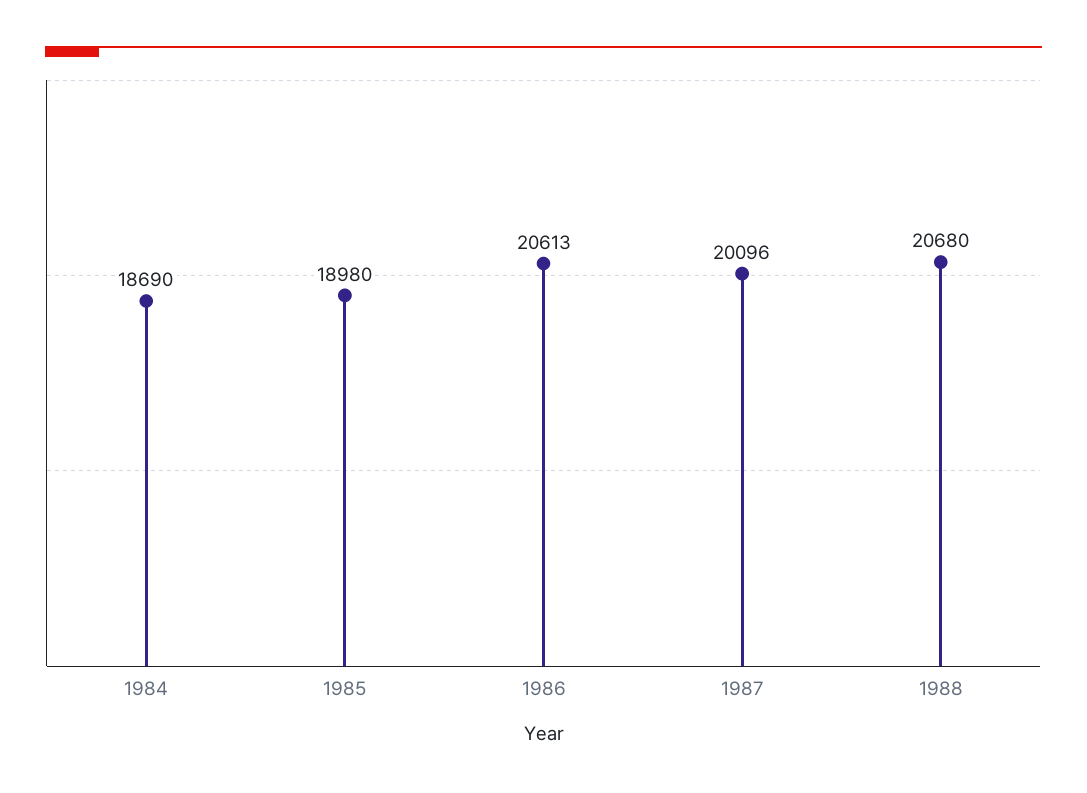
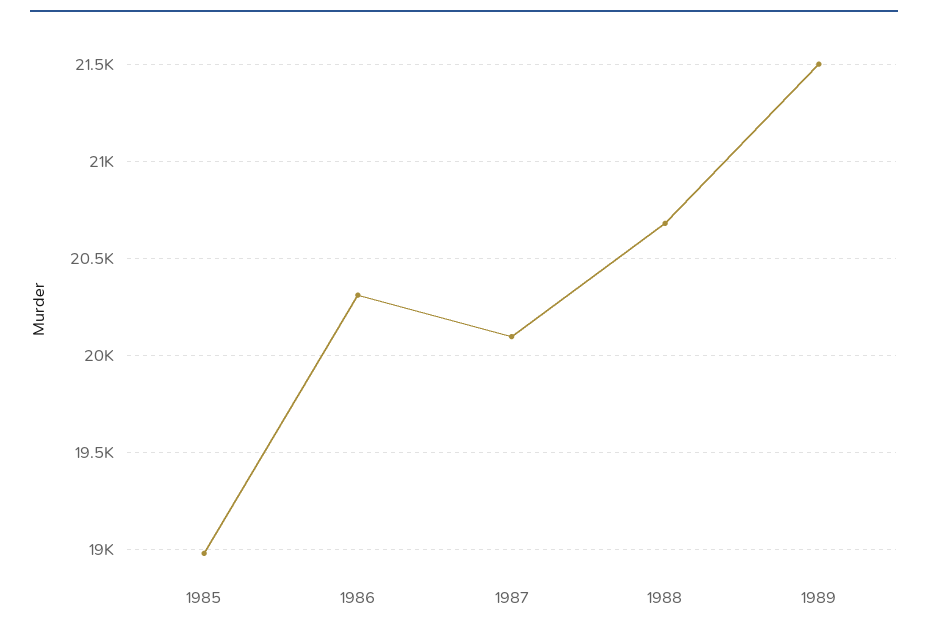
1984: 18690 -> none
1986: 20613 -> 20300
1989: none -> 21500

